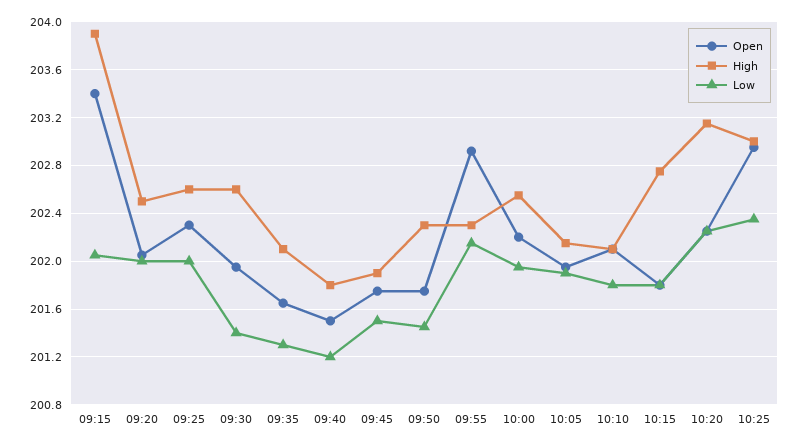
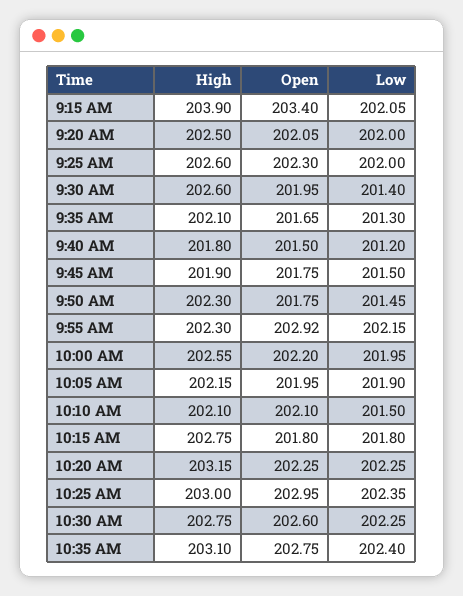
Low, 10:10: 201.8 -> 201.5
High, 10:30 AM: none -> 202.75
Open, 10:30 AM: none -> 202.6
Low, 10:30 AM: none -> 202.25
High, 10:35 AM: none -> 203.1
Open, 10:35 AM: none -> 202.75
Low, 10:35 AM: none -> 202.4

